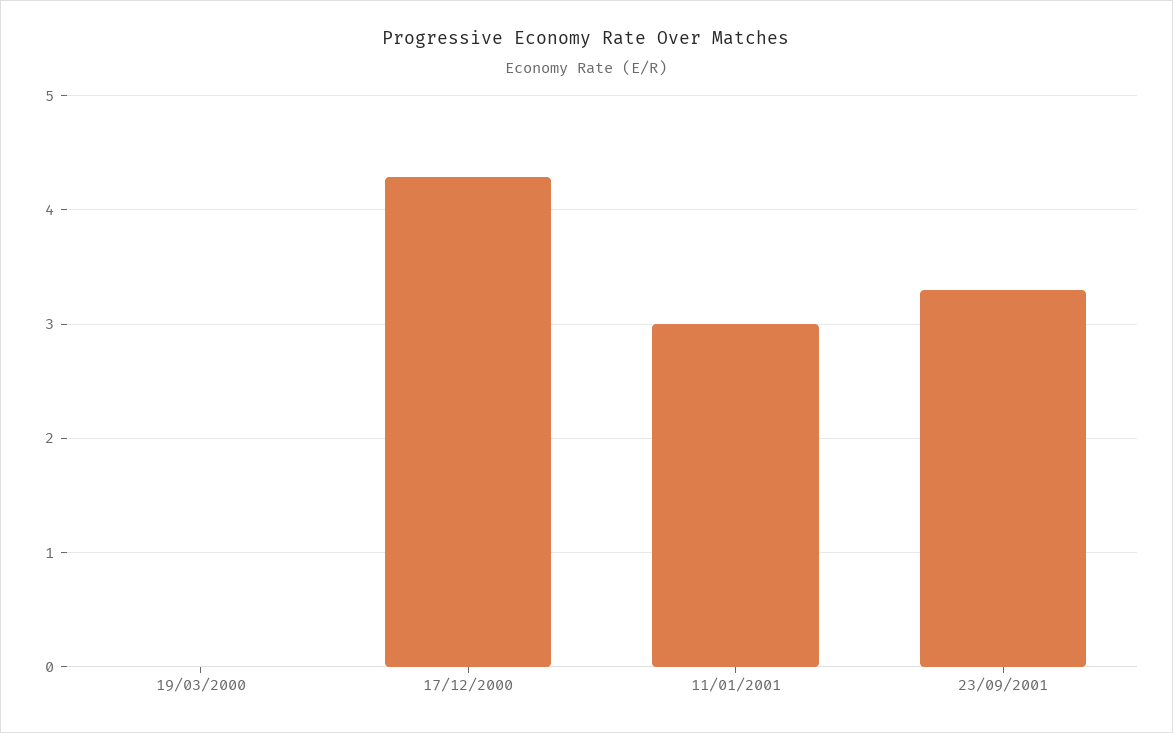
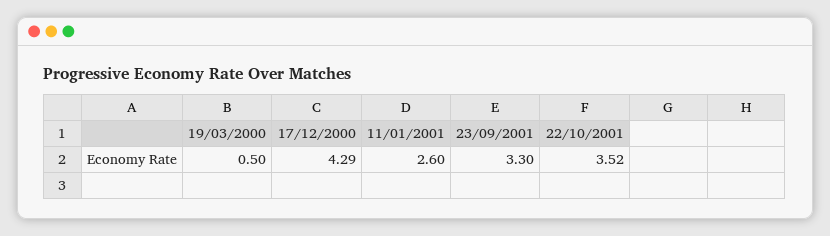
19/03/2000: 0 -> 0.5
11/01/2001: 3 -> 2.6
22/10/2001: none -> 3.52

